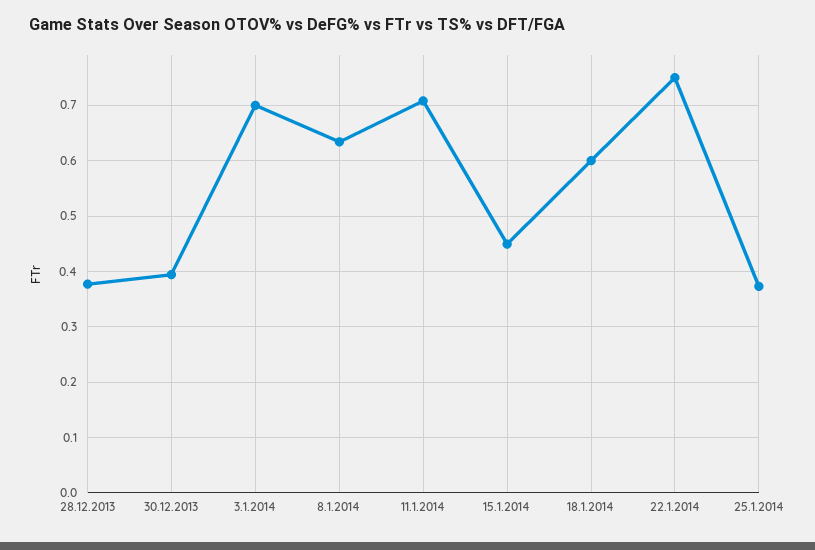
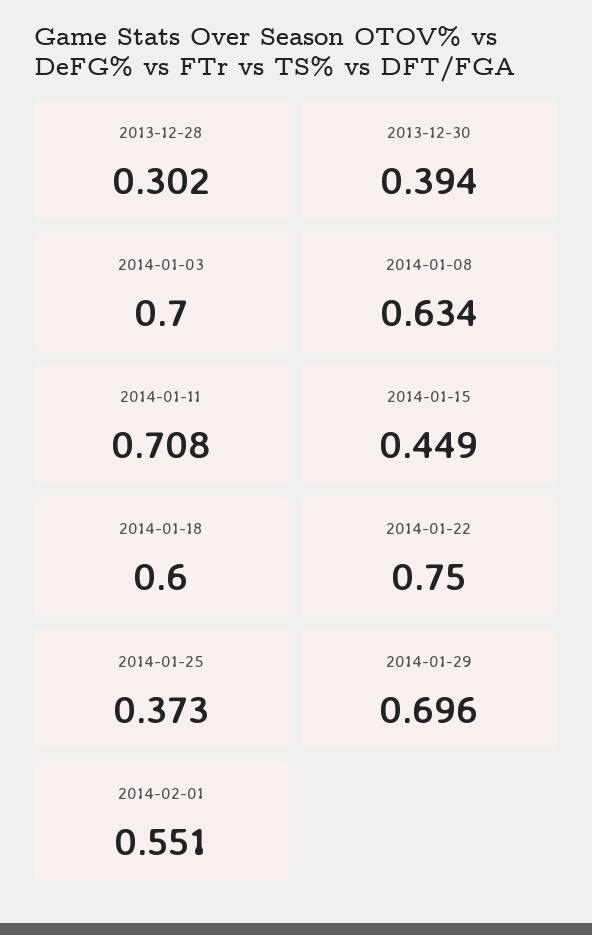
28.12.2013: 0.38 -> 0.302
2014-01-29: none -> 0.696
2014-02-01: none -> 0.551

